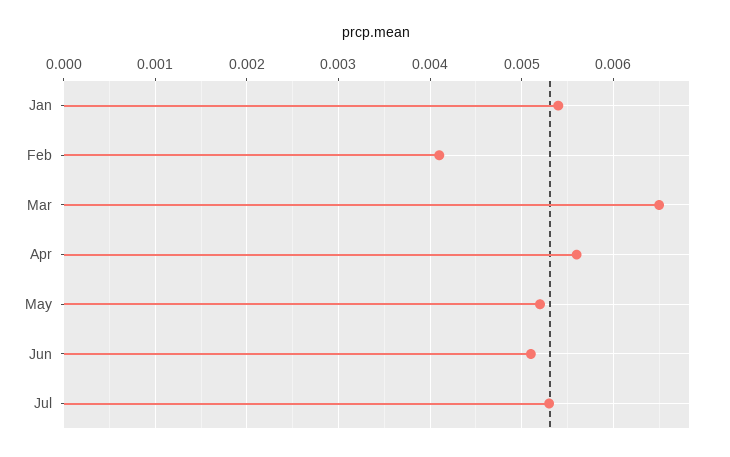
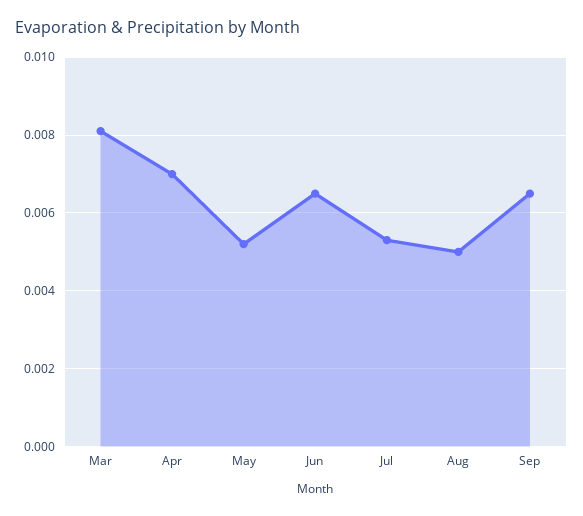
Jan: 0.0054 -> none
Feb: 0.0041 -> none
Mar: 0.0065 -> 0.008
Apr: 0.0056 -> 0.007
Jun: 0.0051 -> 0.0065
Aug: none -> 0.005
Sep: none -> 0.0065

